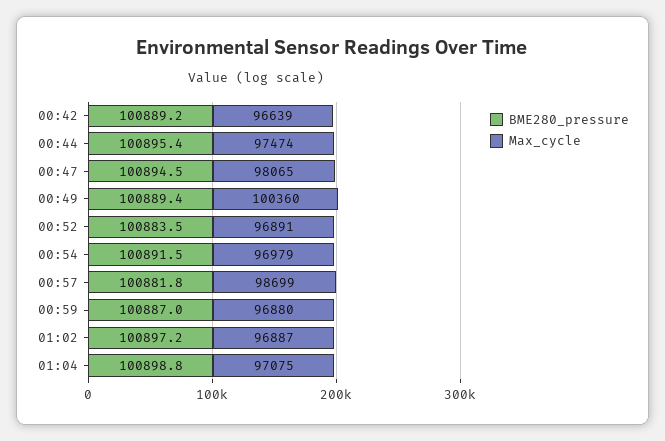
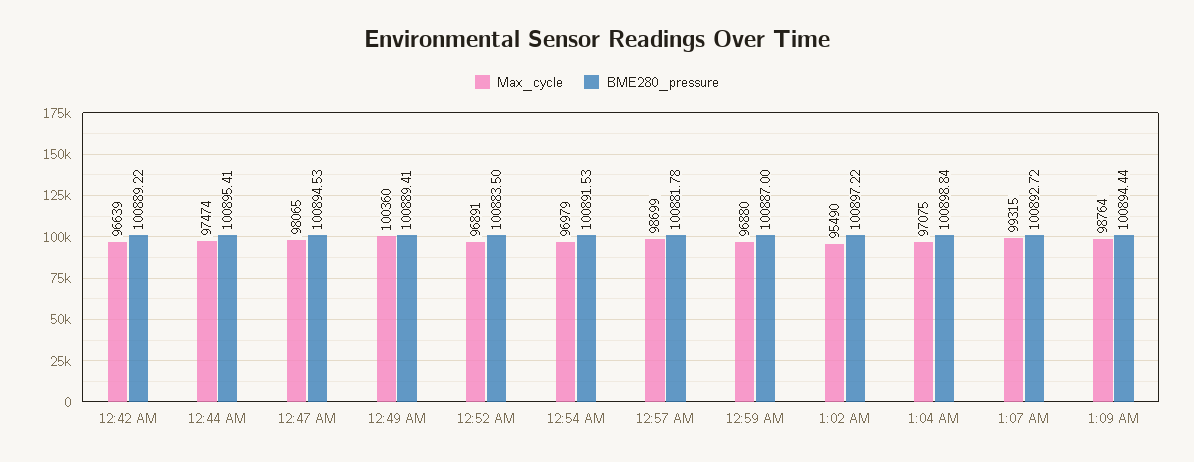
Max_cycle, 01:02: 96887 -> 95490
Max_cycle, 1:07 AM: none -> 99315
BME280_pressure, 1:07 AM: none -> 100892.72
Max_cycle, 1:09 AM: none -> 98764
BME280_pressure, 1:09 AM: none -> 100894.44

